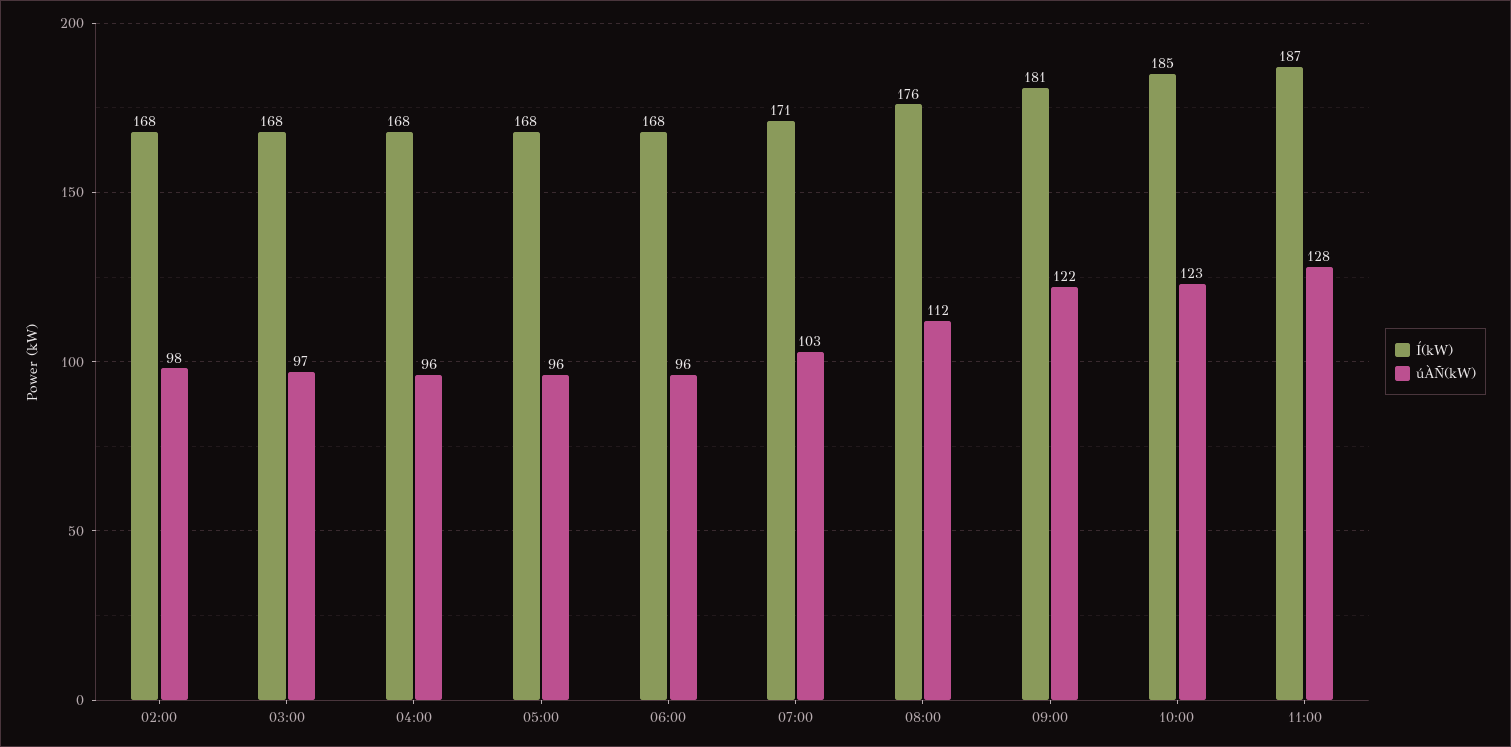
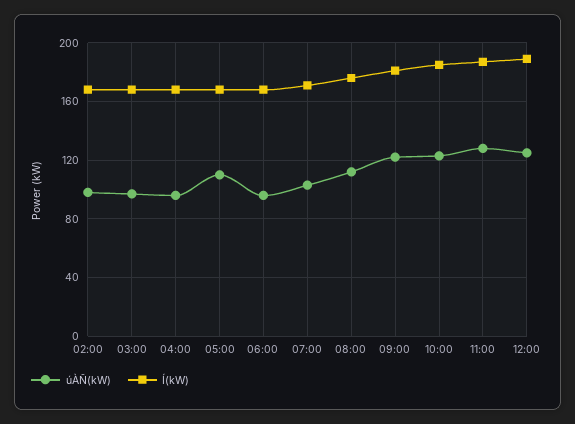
úÀÑ(kW), 05:00: 96 -> 110
úÀÑ(kW), 12:00: none -> 125
Í(kW), 12:00: none -> 190

